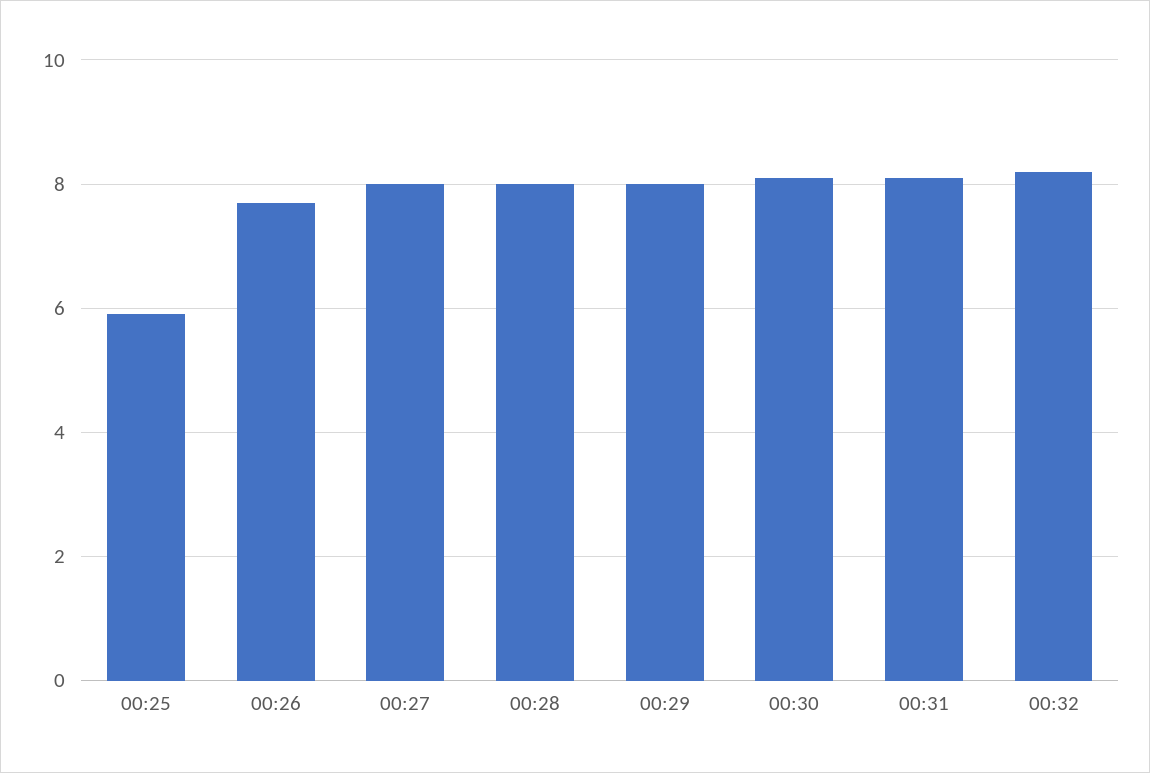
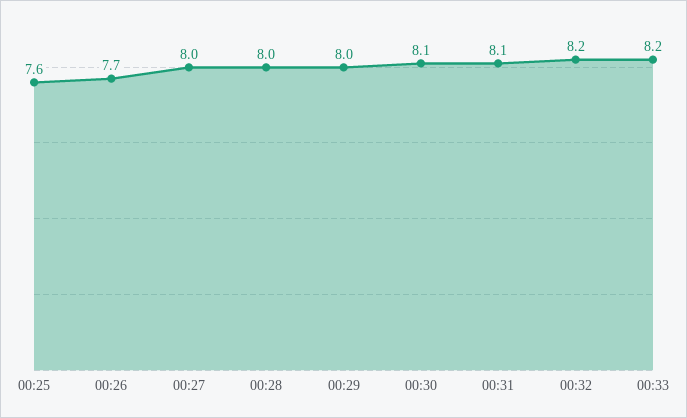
00:25: 6 -> 7.6
00:33: none -> 8.2

